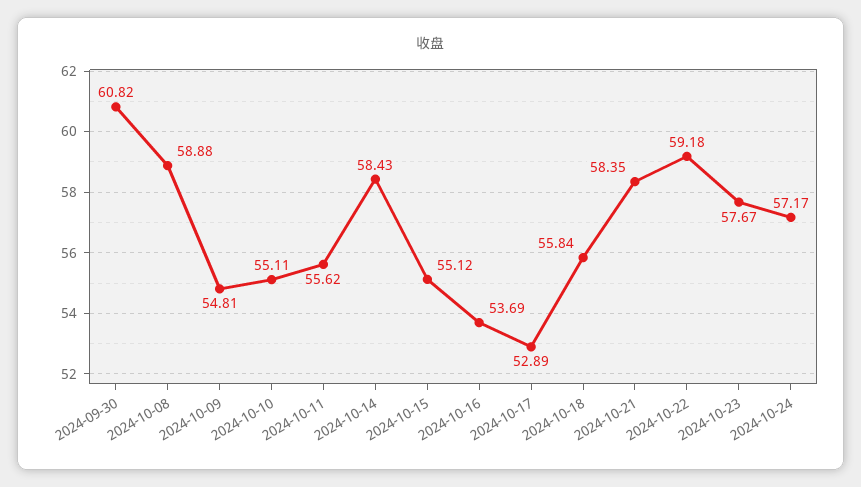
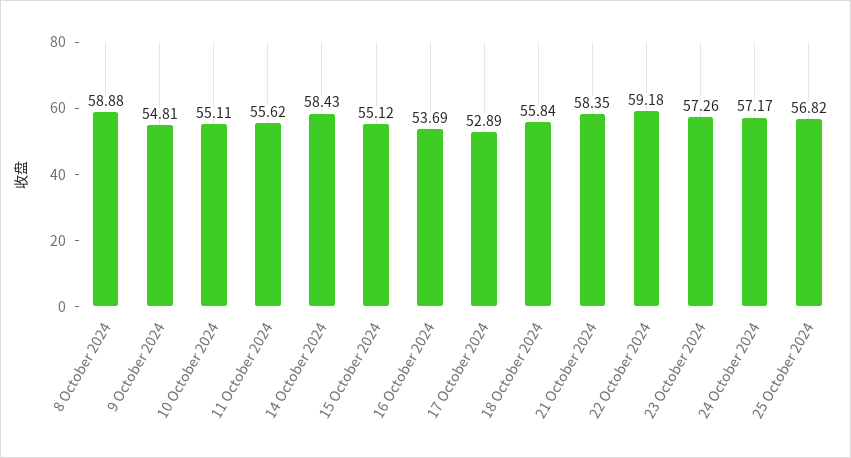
2024-09-30: 60.82 -> none
2024-10-23: 57.67 -> 57.26
25 October 2024: none -> 56.82

